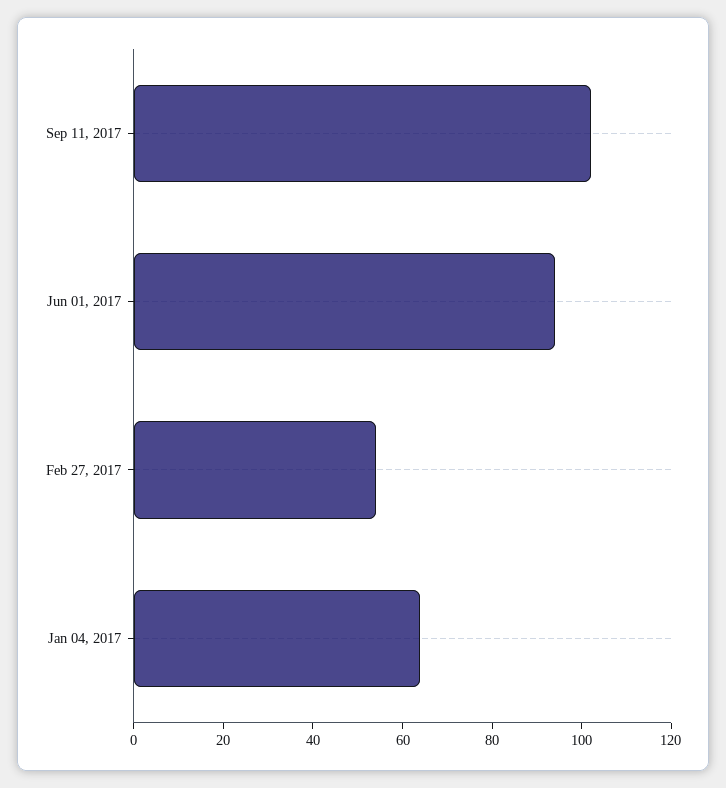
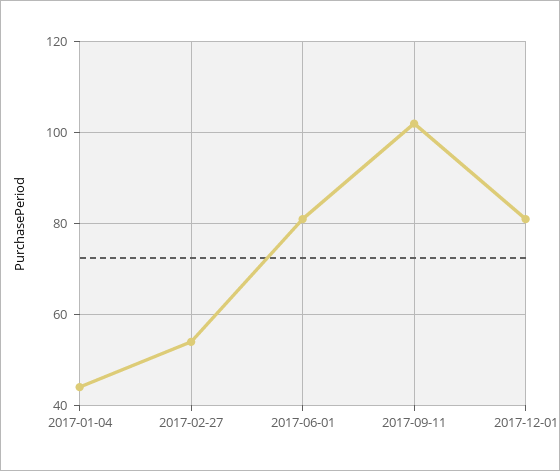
Jun 01, 2017: 95 -> 80
Jan 04, 2017: 65 -> 45
2017-12-01: none -> 80

